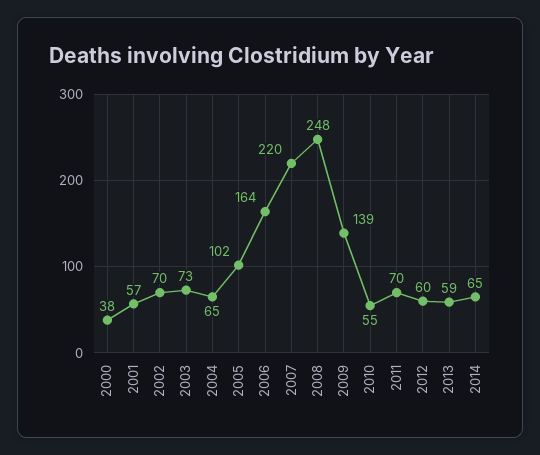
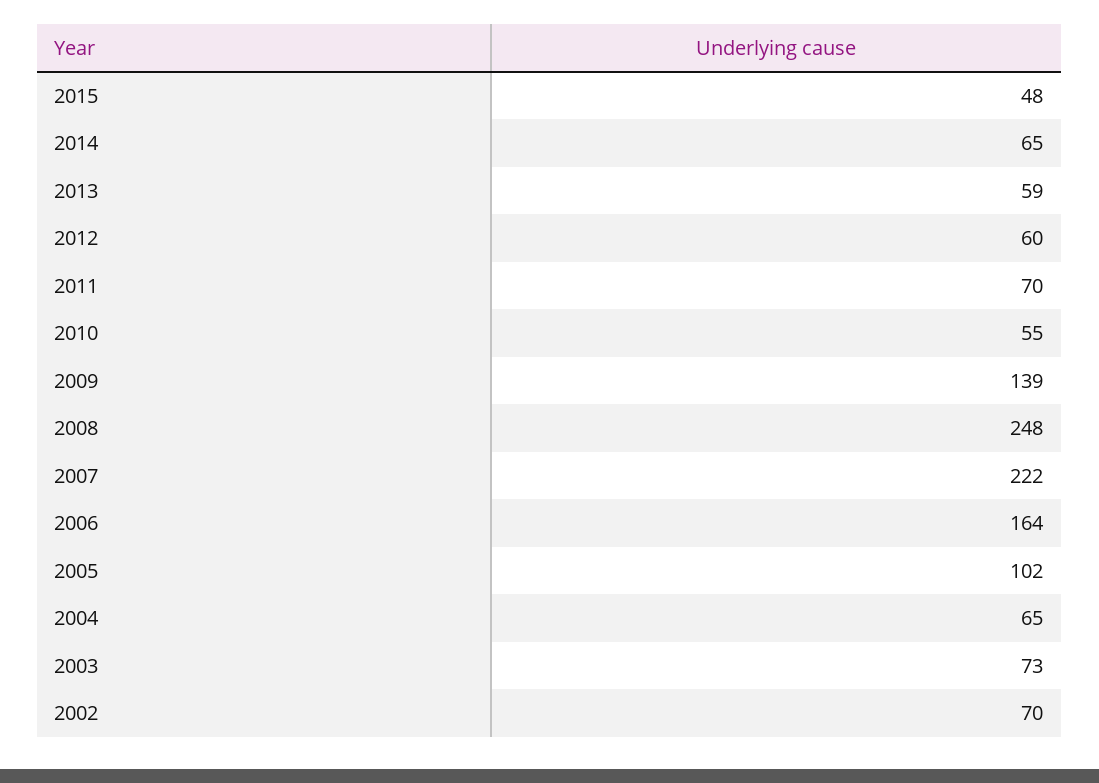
2000: 38 -> none
2001: 57 -> none
2007: 220 -> 222
2015: none -> 48

